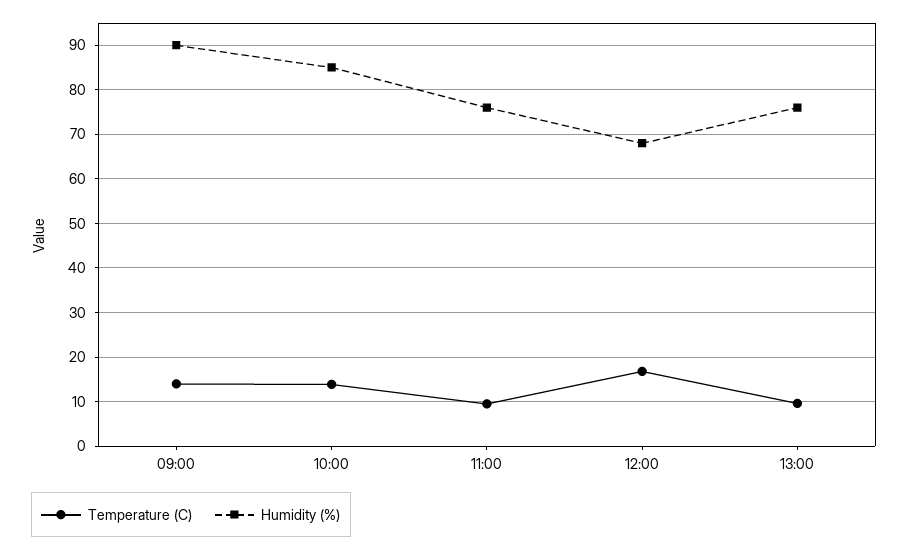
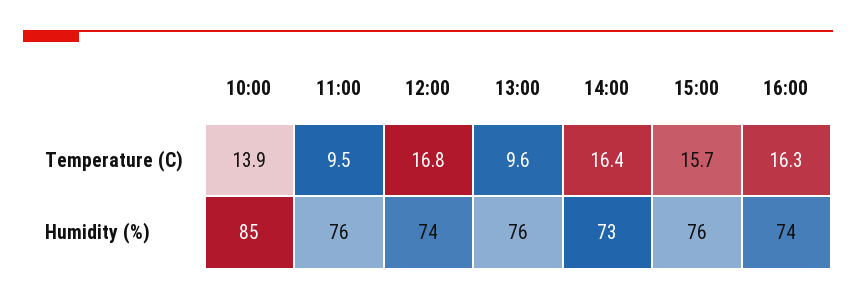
Temperature (C), 09:00: 14 -> none
Humidity (%), 09:00: 90 -> none
Humidity (%), 12:00: 68 -> 74
Temperature (C), 14:00: none -> 16.4
Temperature (C), 15:00: none -> 15.7
Temperature (C), 16:00: none -> 16.3
Humidity (%), 14:00: none -> 73
Humidity (%), 15:00: none -> 76
Humidity (%), 16:00: none -> 74

